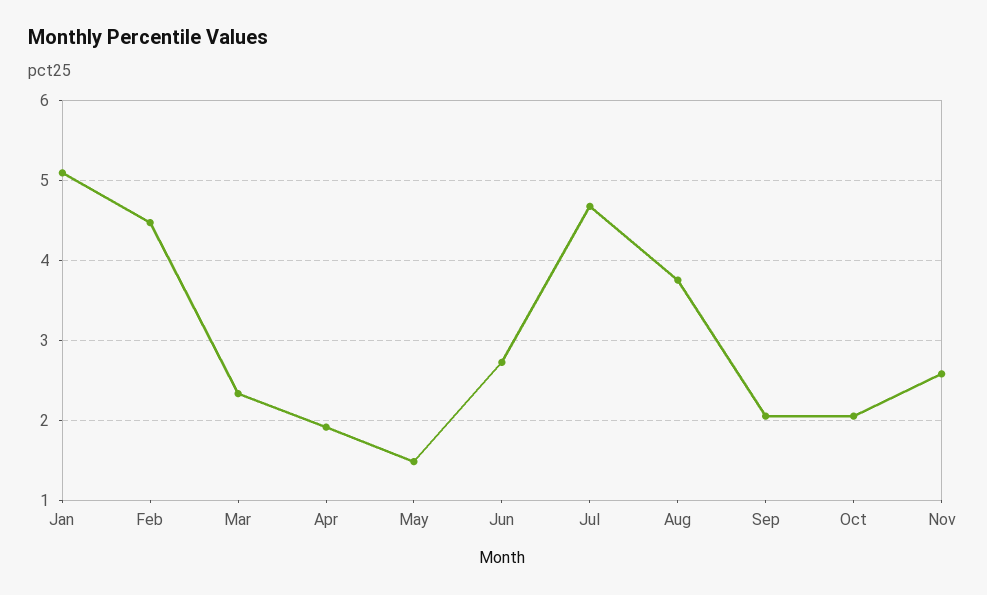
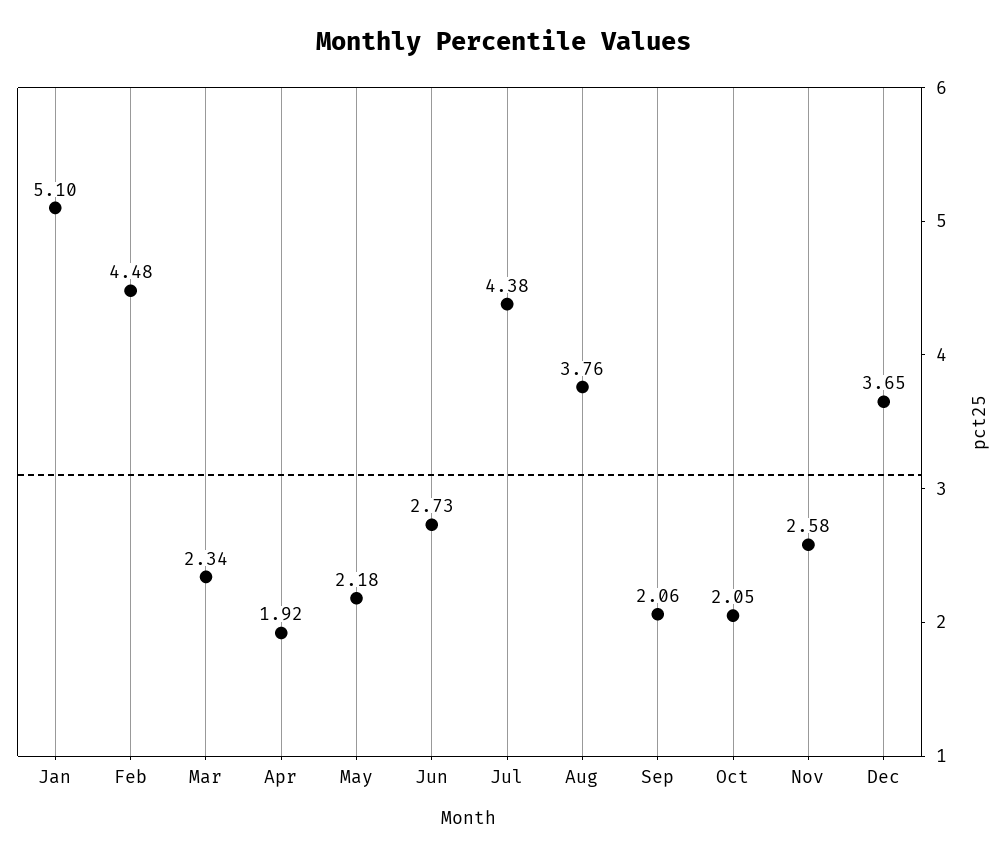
May: 1.5 -> 2.18
Jul: 4.7 -> 4.38
Dec: none -> 3.65

